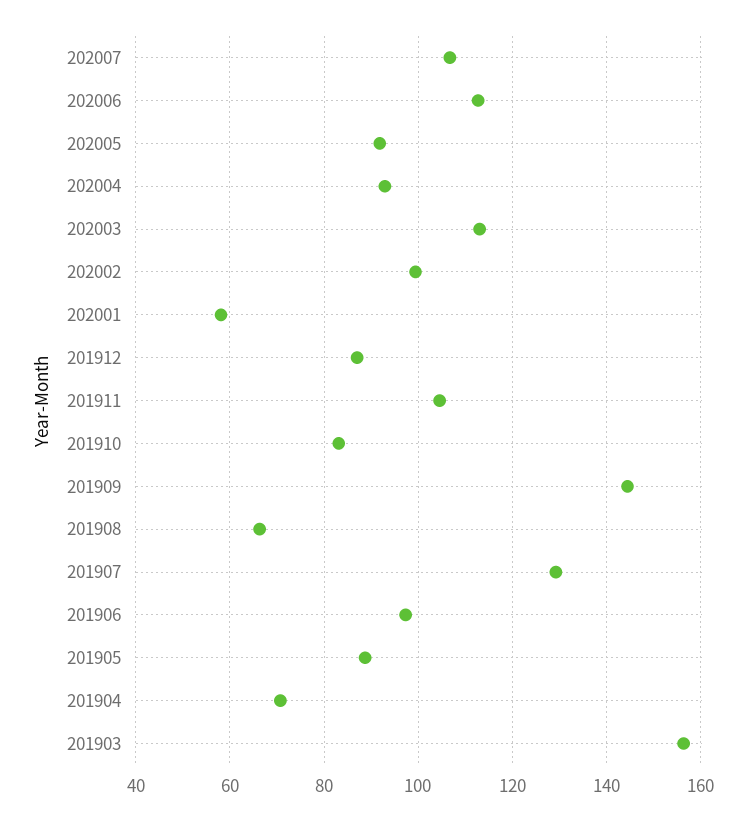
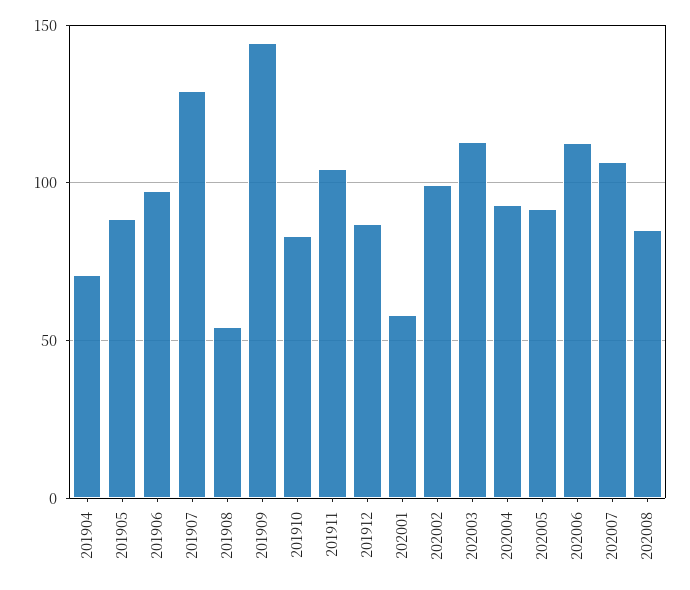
201908: 66 -> 55
201903: 156 -> none
202008: none -> 85

